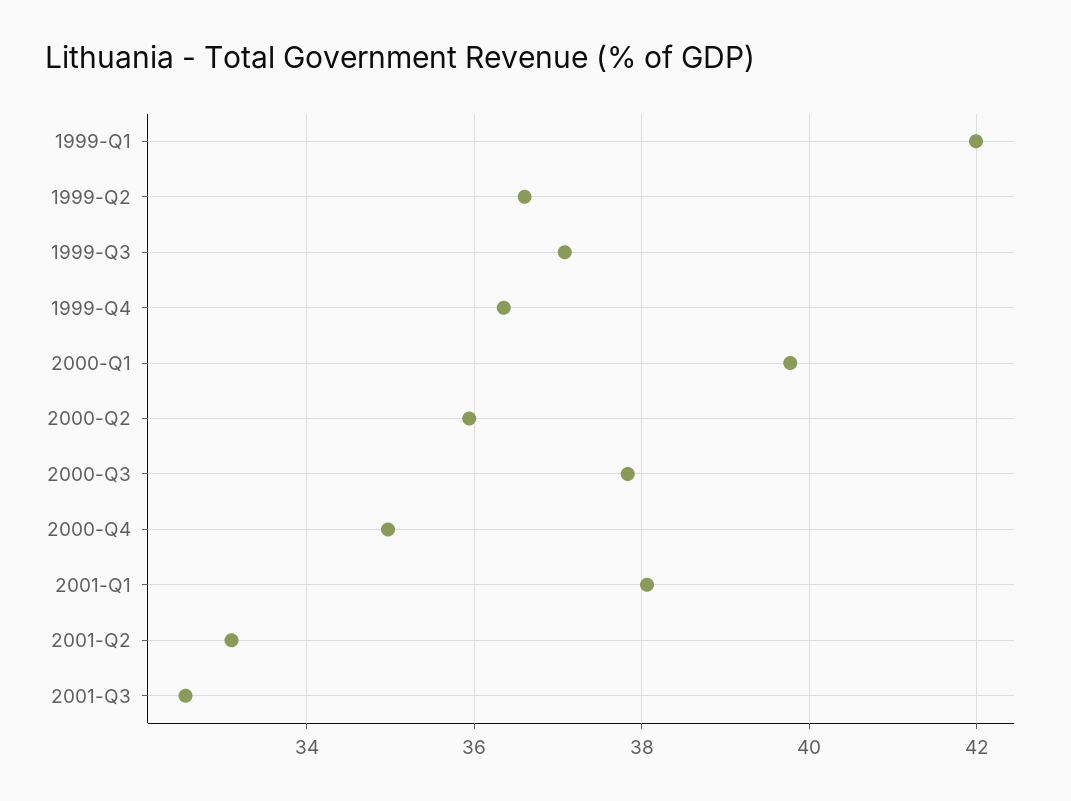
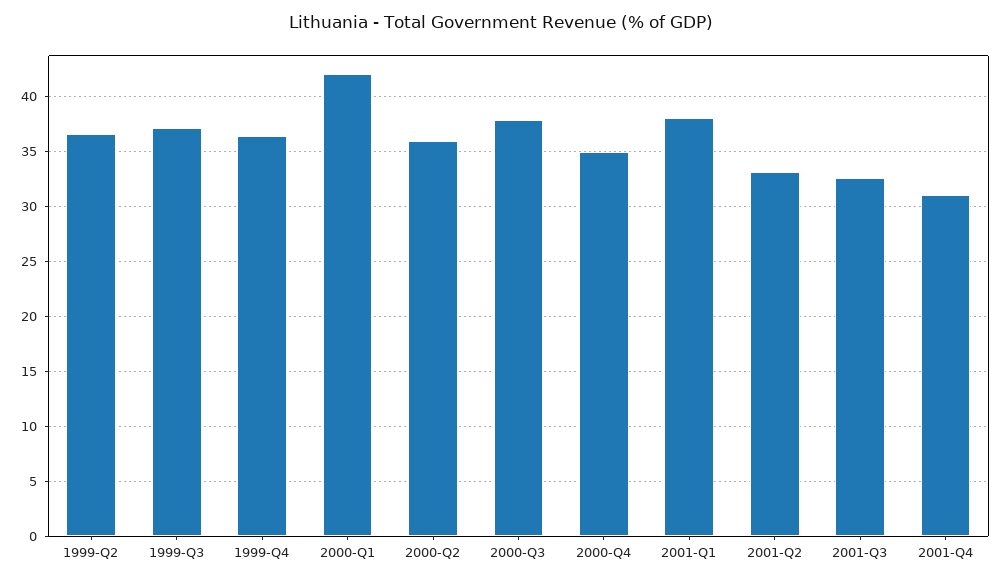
1999-Q1: 42 -> none
2000-Q1: 39.8 -> 42
2001-Q4: none -> 31

